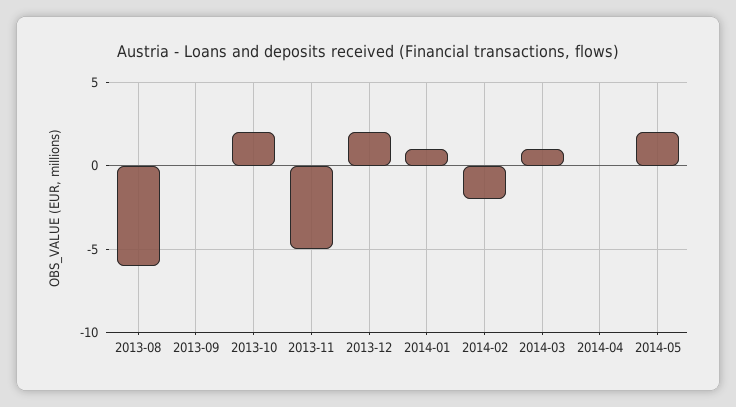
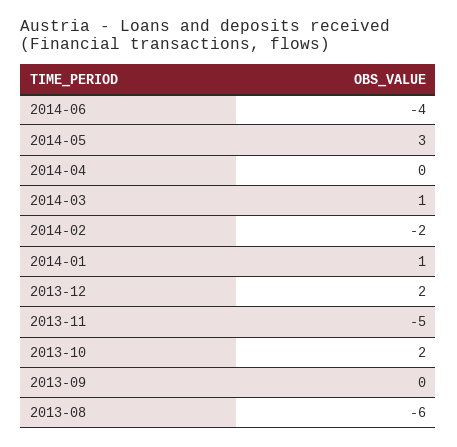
2014-05: 2 -> 3
2014-06: none -> -4

